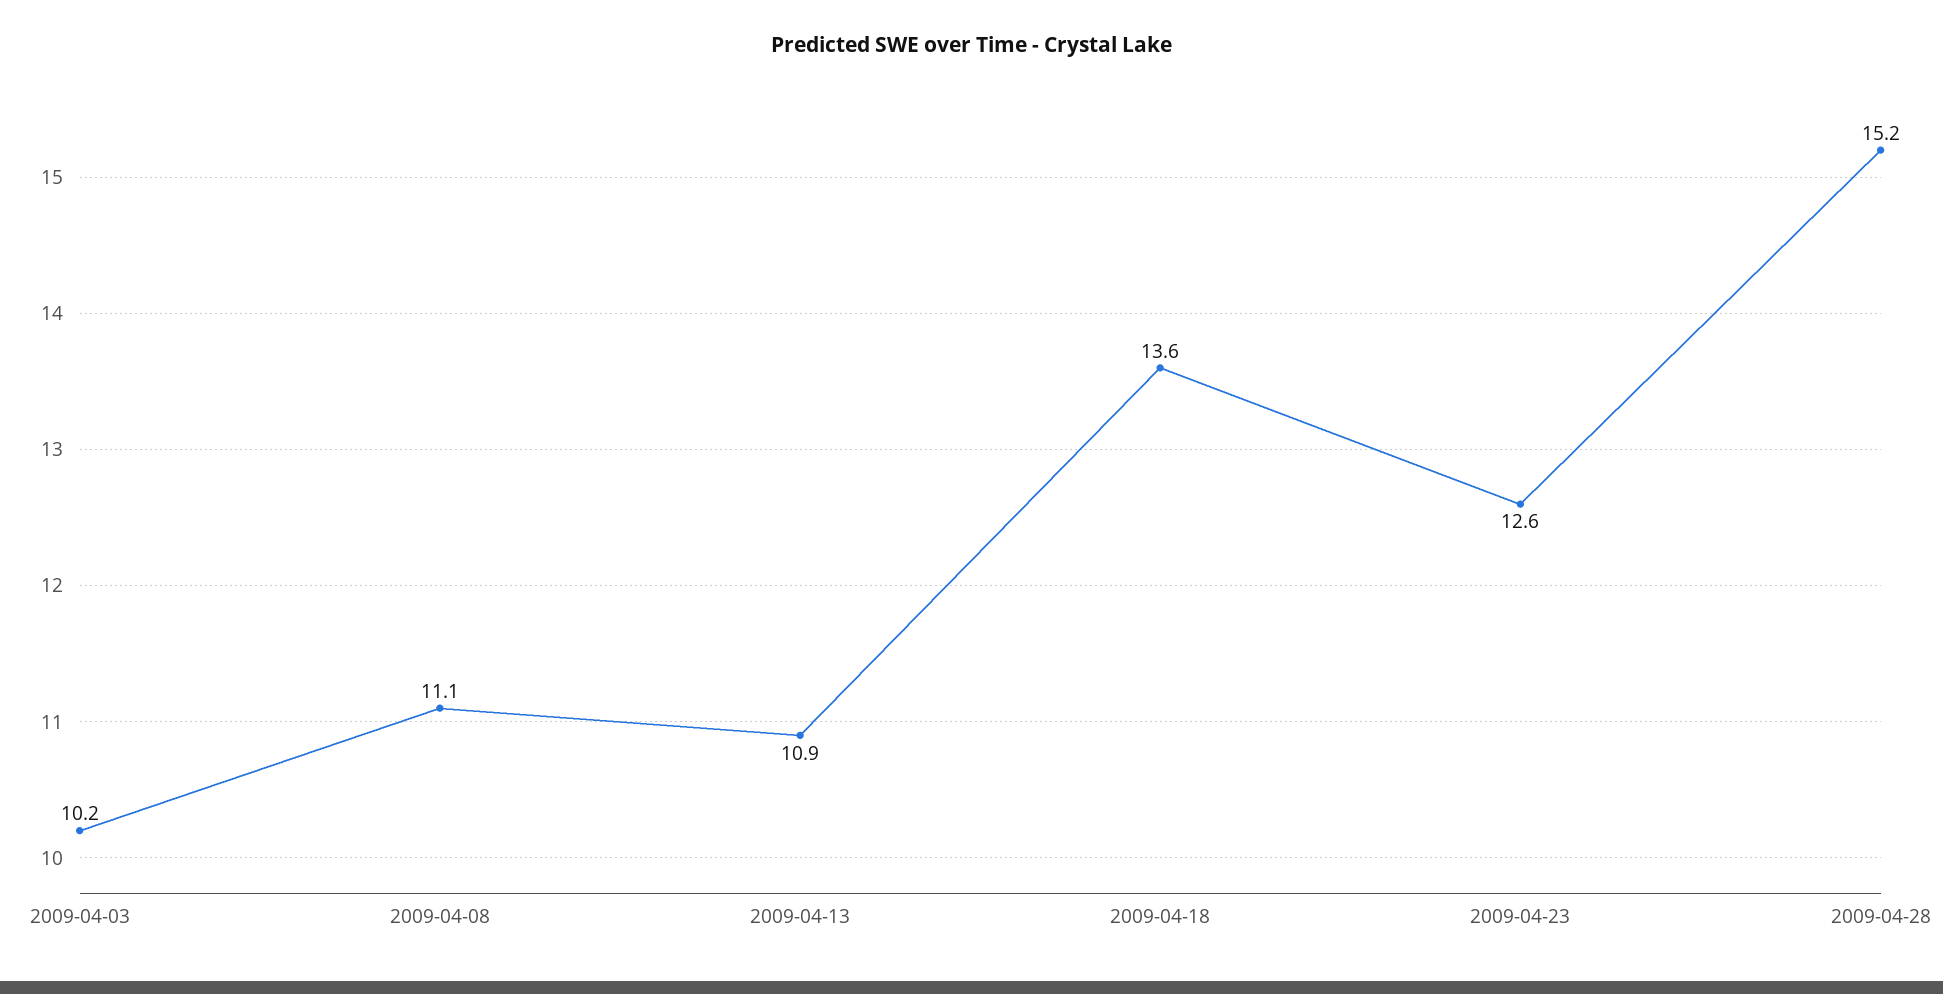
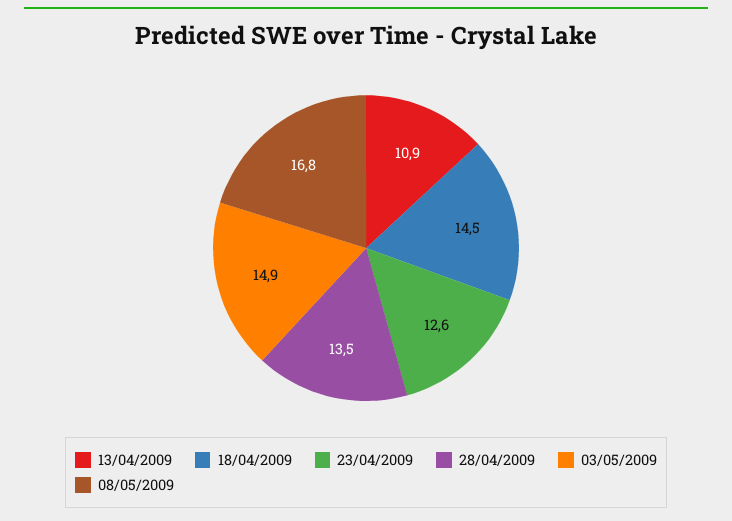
2009-04-03: 10.2 -> none
2009-04-08: 11.1 -> none
2009-04-18: 13.6 -> 14.5
2009-04-28: 15.2 -> 13.5
03/05/2009: none -> 14.9
08/05/2009: none -> 16.8

